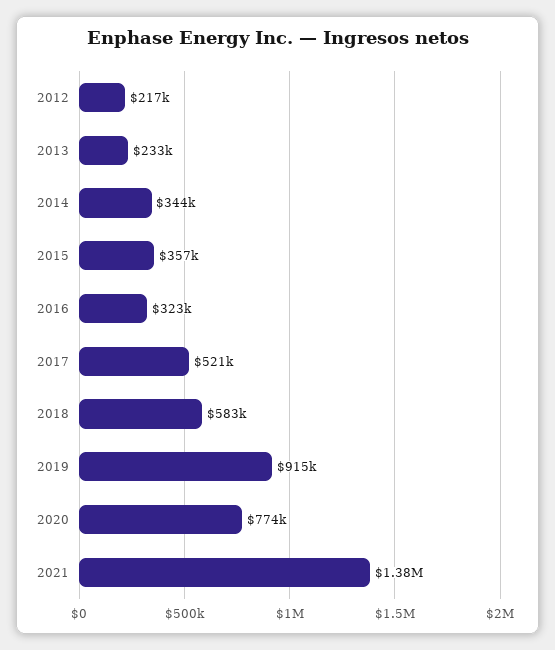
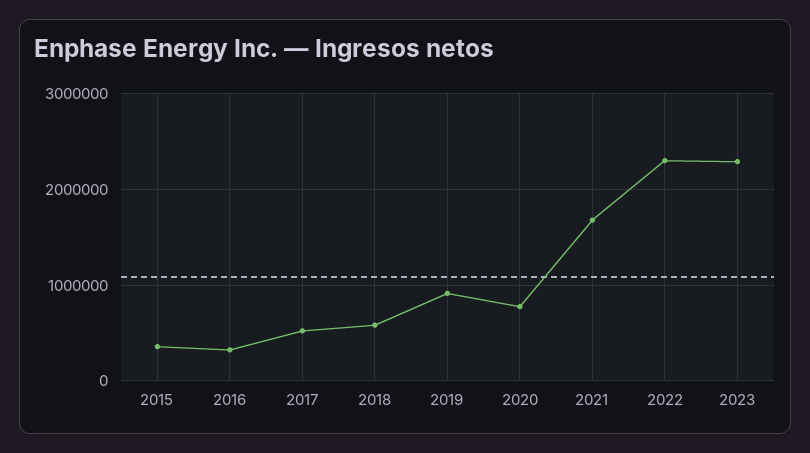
2012: 217000 -> none
2013: 233000 -> none
2014: 344000 -> none
2021: 1380000 -> 1700000
2022: none -> 2300000
2023: none -> 2300000

